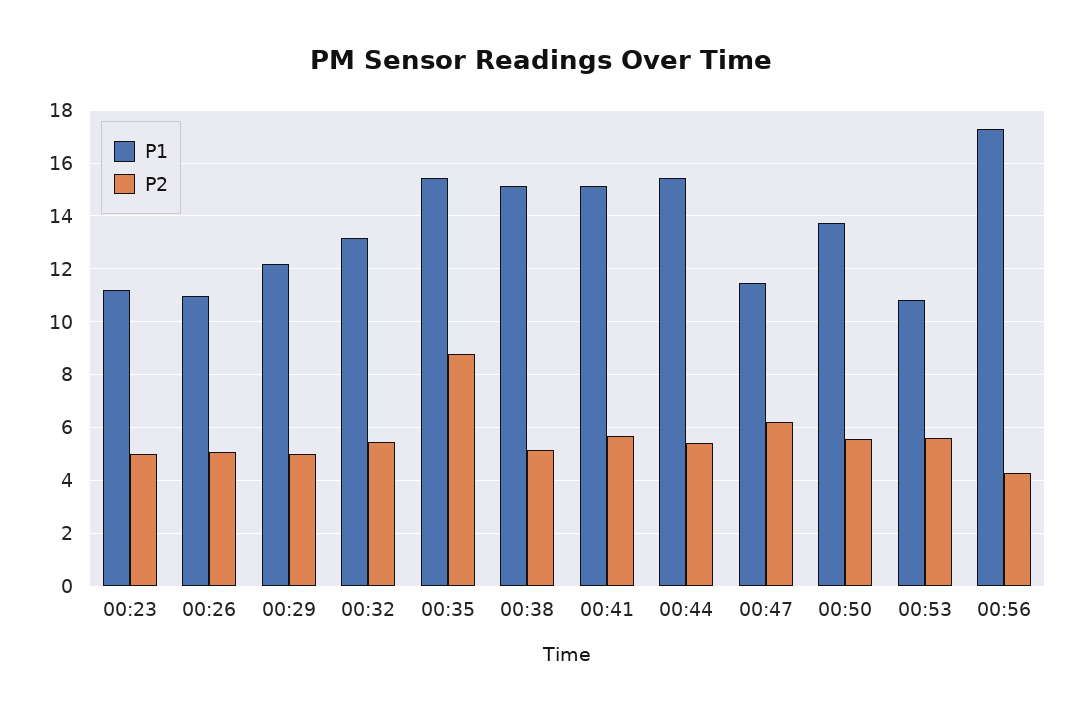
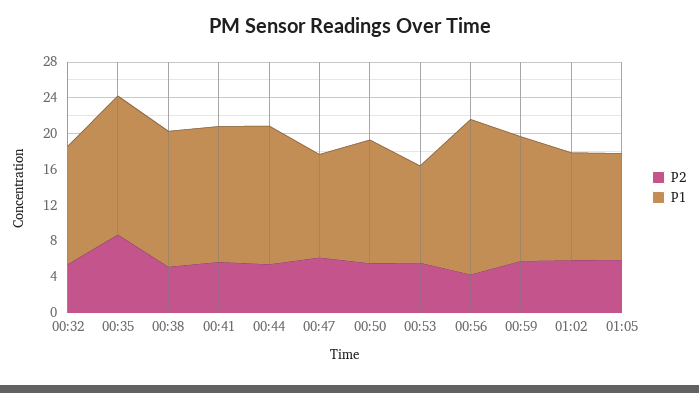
P1, 00:23: 11.25 -> none
P2, 00:23: 5 -> none
P1, 00:26: 11 -> none
P2, 00:26: 5 -> none
P1, 00:29: 12.25 -> none
P2, 00:29: 5 -> none
P2, 00:59: none -> 6
P1, 00:59: none -> 14
P2, 01:02: none -> 6
P1, 01:02: none -> 12
P2, 01:05: none -> 6
P1, 01:05: none -> 12

